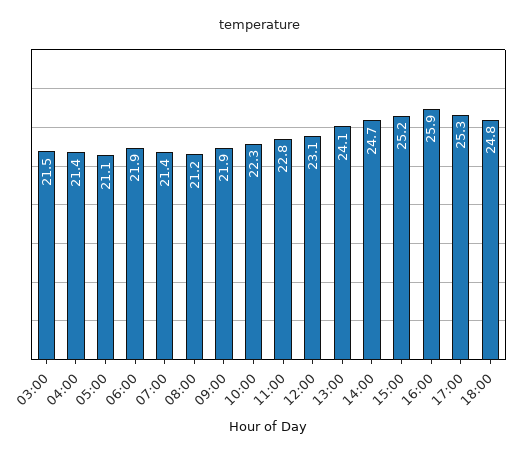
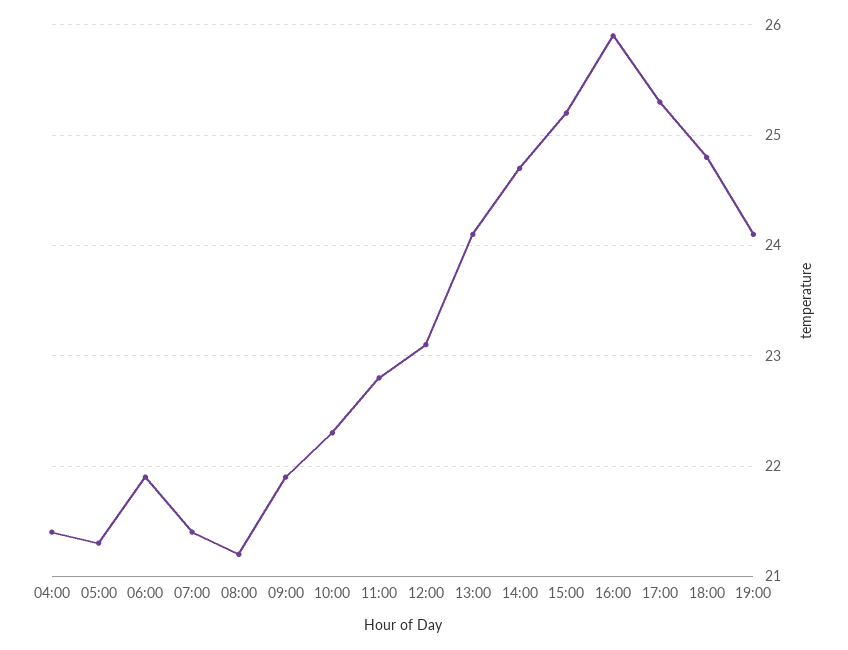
03:00: 21.5 -> none
05:00: 21.1 -> 21.3
19:00: none -> 24.1

